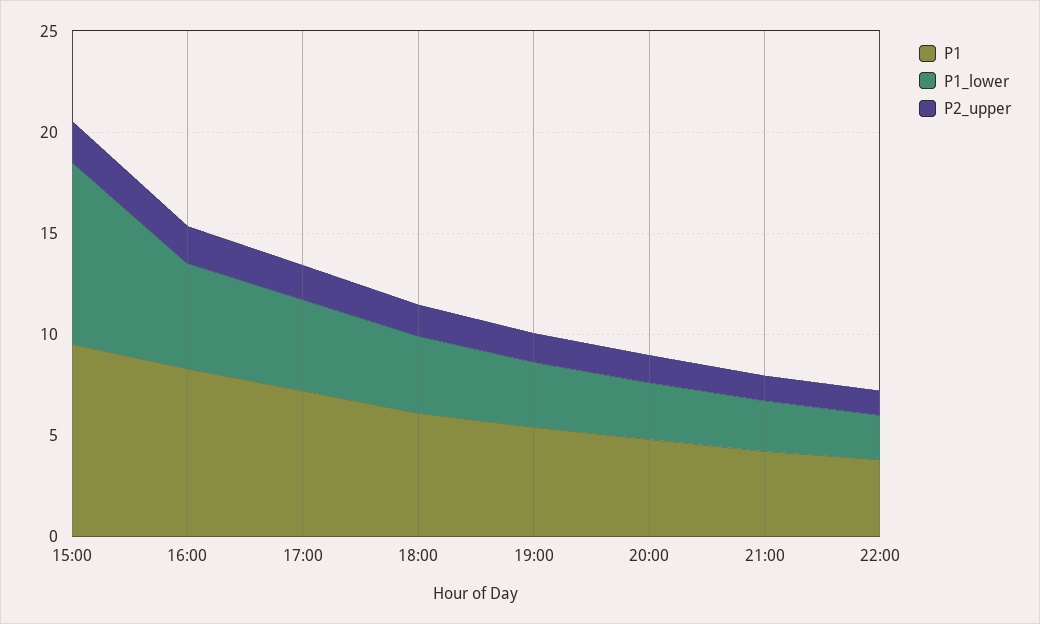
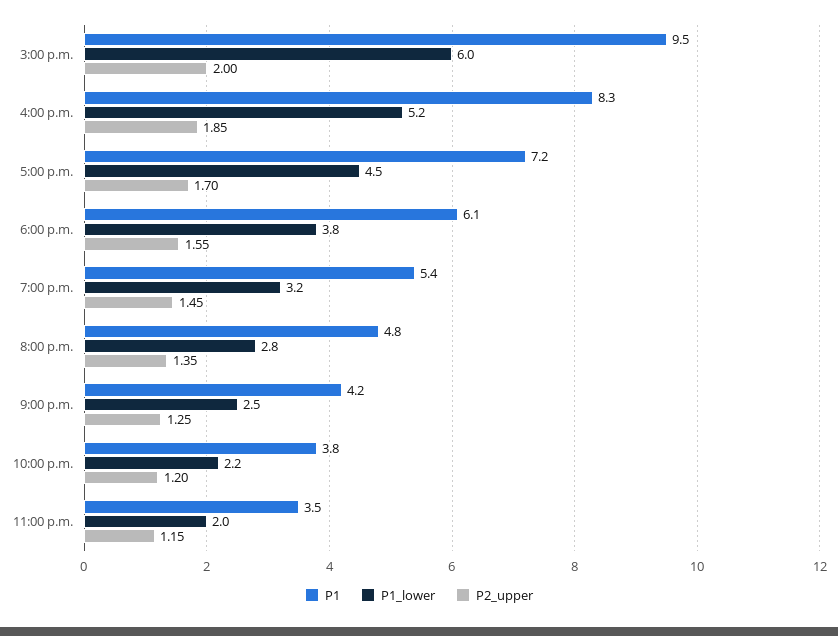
P1_lower, 15:00: 9 -> 6
P1, 11:00 p.m.: none -> 3.5
P1_lower, 11:00 p.m.: none -> 2
P2_upper, 11:00 p.m.: none -> 1.15

